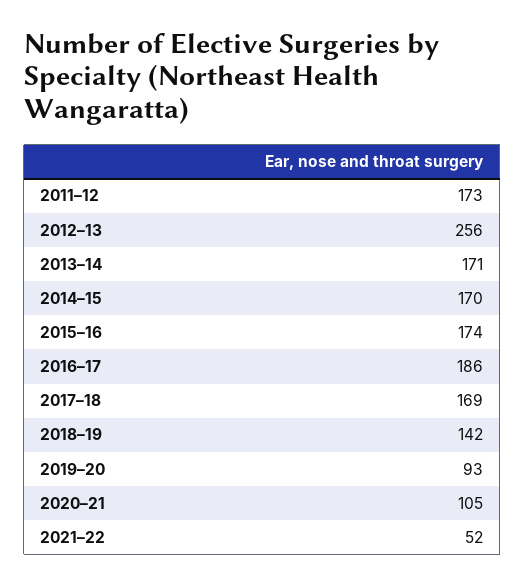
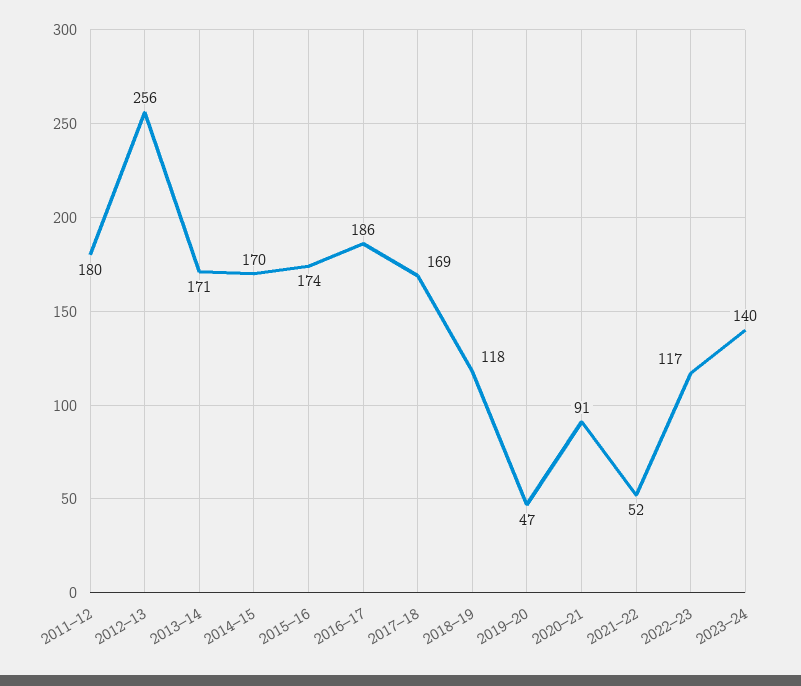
2011–12: 173 -> 180
2018–19: 142 -> 118
2019–20: 93 -> 47
2020–21: 105 -> 91
2022–23: none -> 117
2023–24: none -> 140

